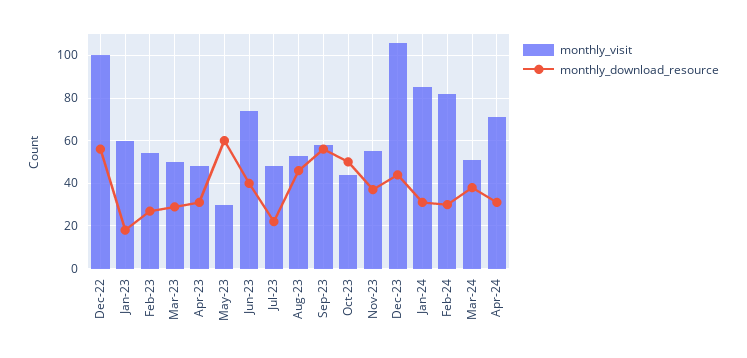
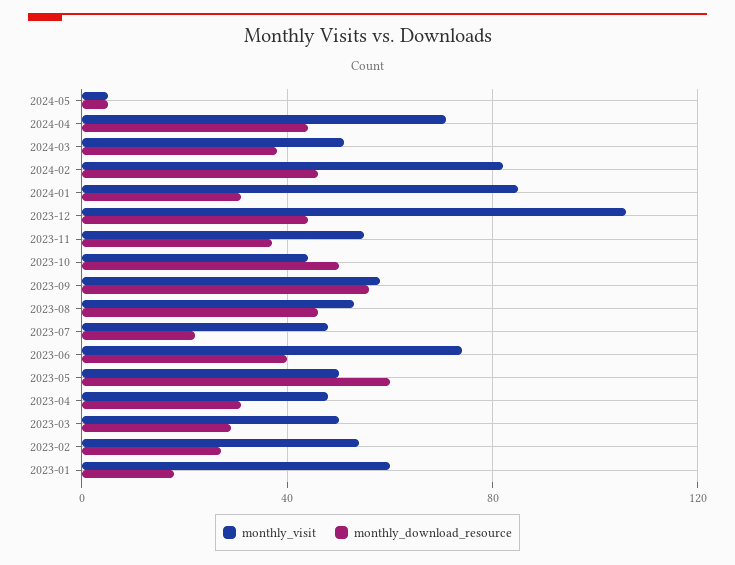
monthly_visit, Dec-22: 100 -> none
monthly_download_resource, Dec-22: 55 -> none
monthly_visit, May-23: 30 -> 50
monthly_download_resource, Feb-24: 30 -> 45
monthly_download_resource, Apr-24: 30 -> 45
monthly_visit, 2024-05: none -> 5
monthly_download_resource, 2024-05: none -> 5

